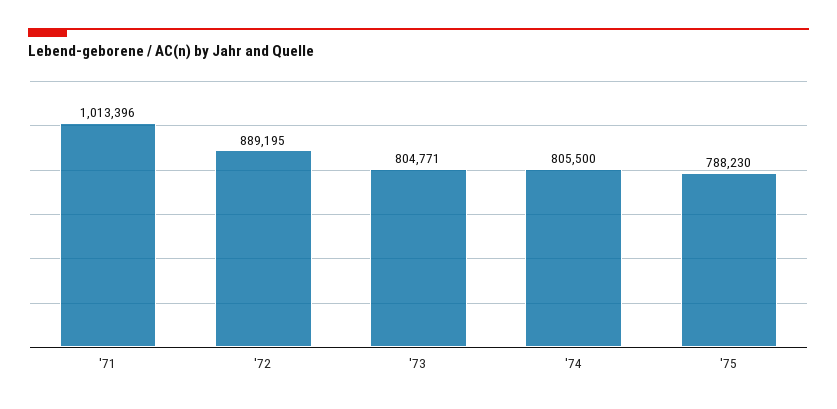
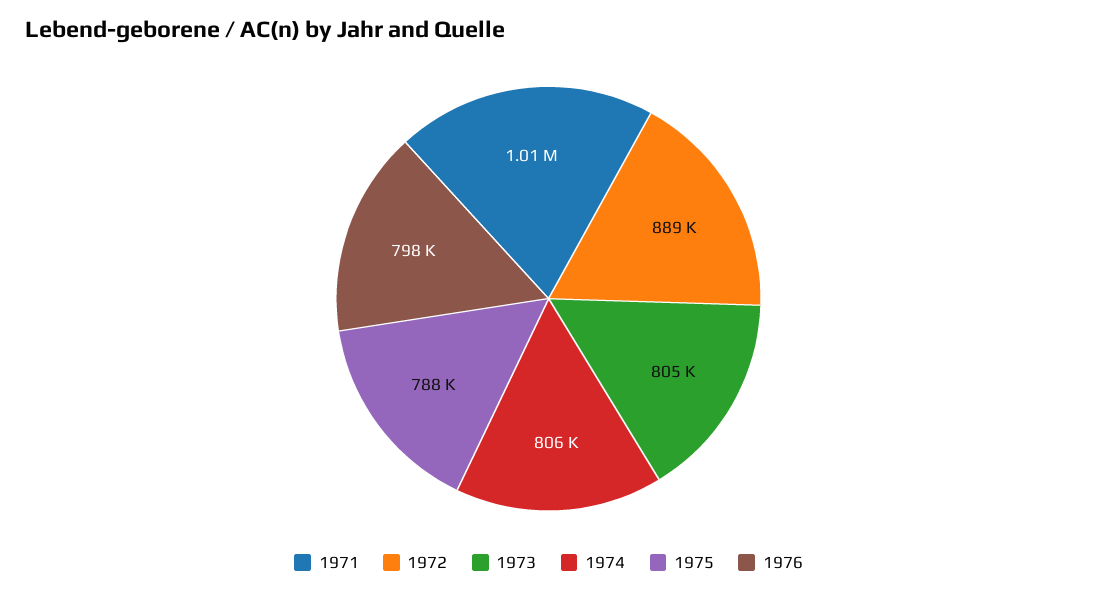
1976: none -> 798000

